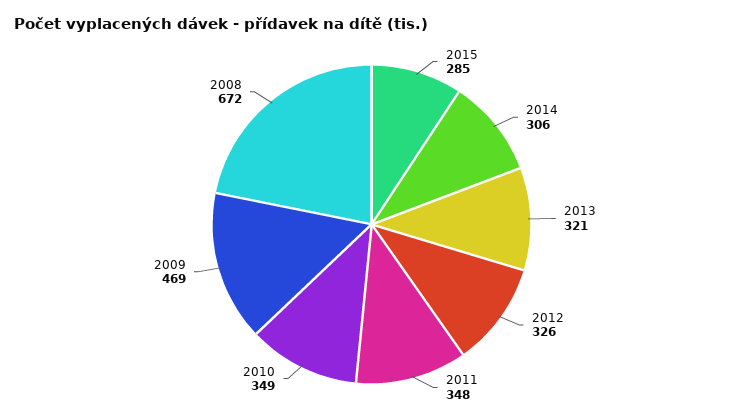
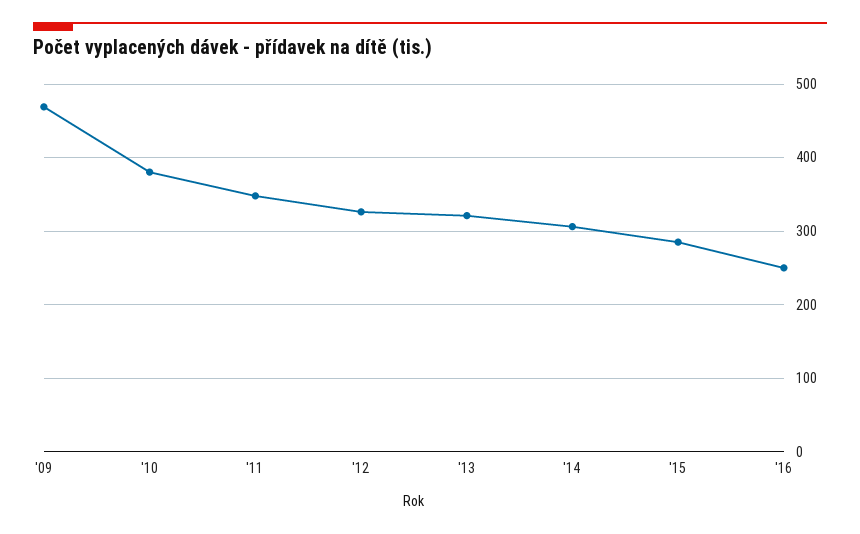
2010: 349 -> 380
2008: 672 -> none
'16: none -> 250

